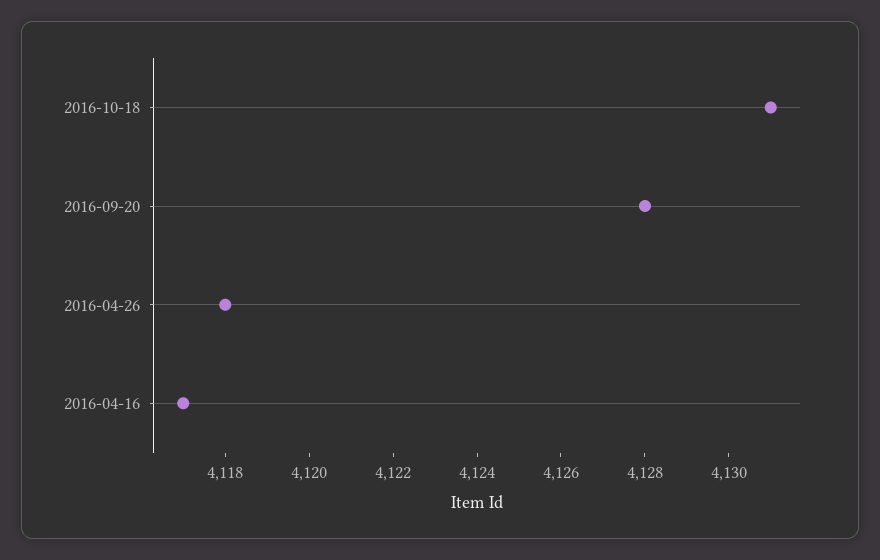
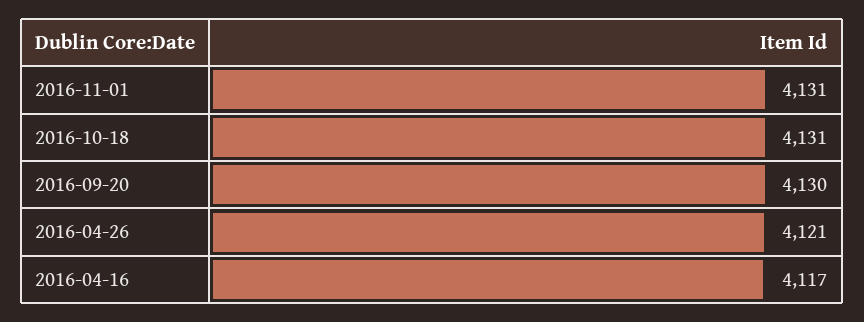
2016-09-20: 4128 -> 4130
2016-04-26: 4118 -> 4121
2016-11-01: none -> 4131

